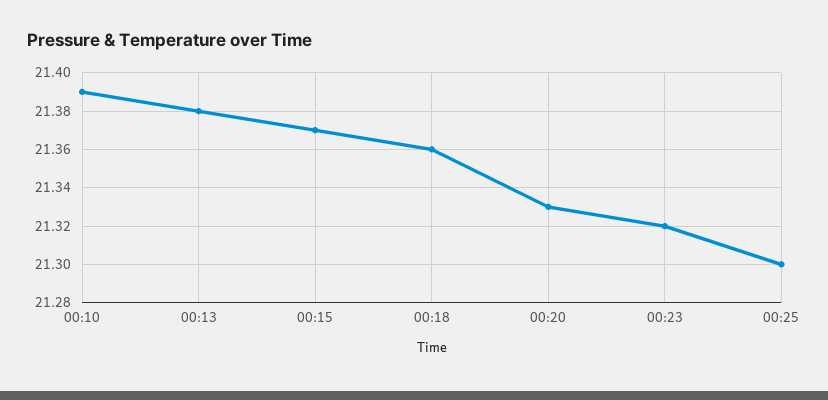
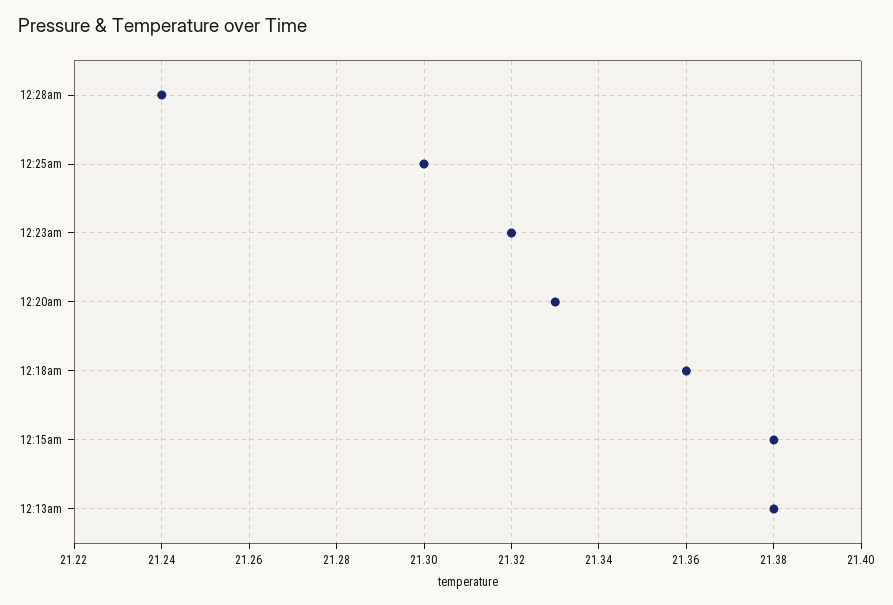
00:10: 21.39 -> none
00:15: 21.37 -> 21.38
12:28am: none -> 21.24

